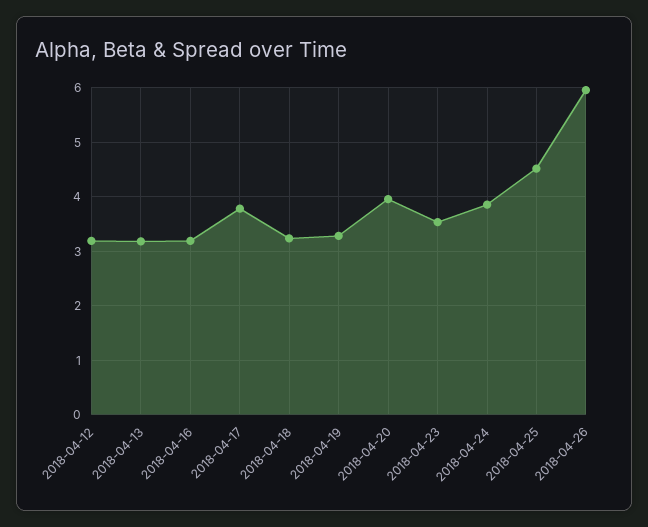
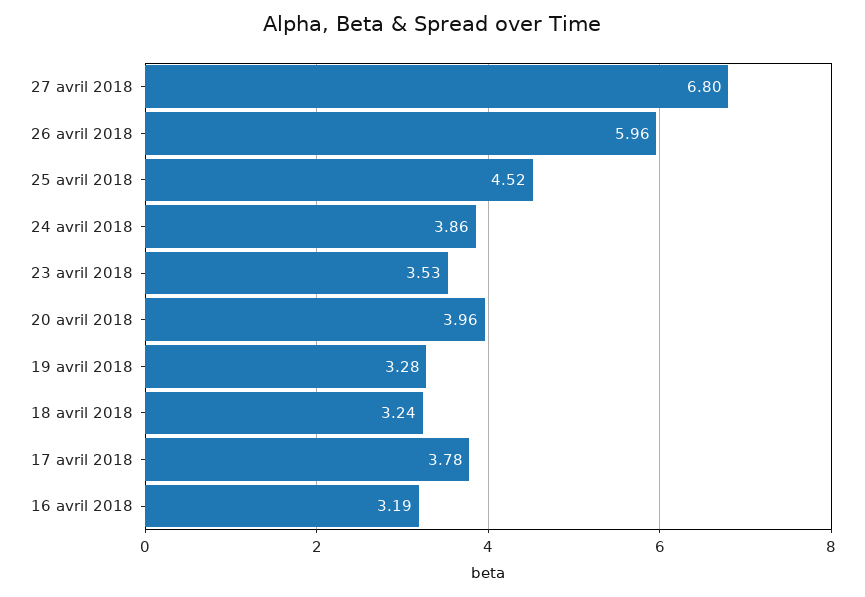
2018-04-12: 3.2 -> none
2018-04-13: 3.2 -> none
27 avril 2018: none -> 6.8

